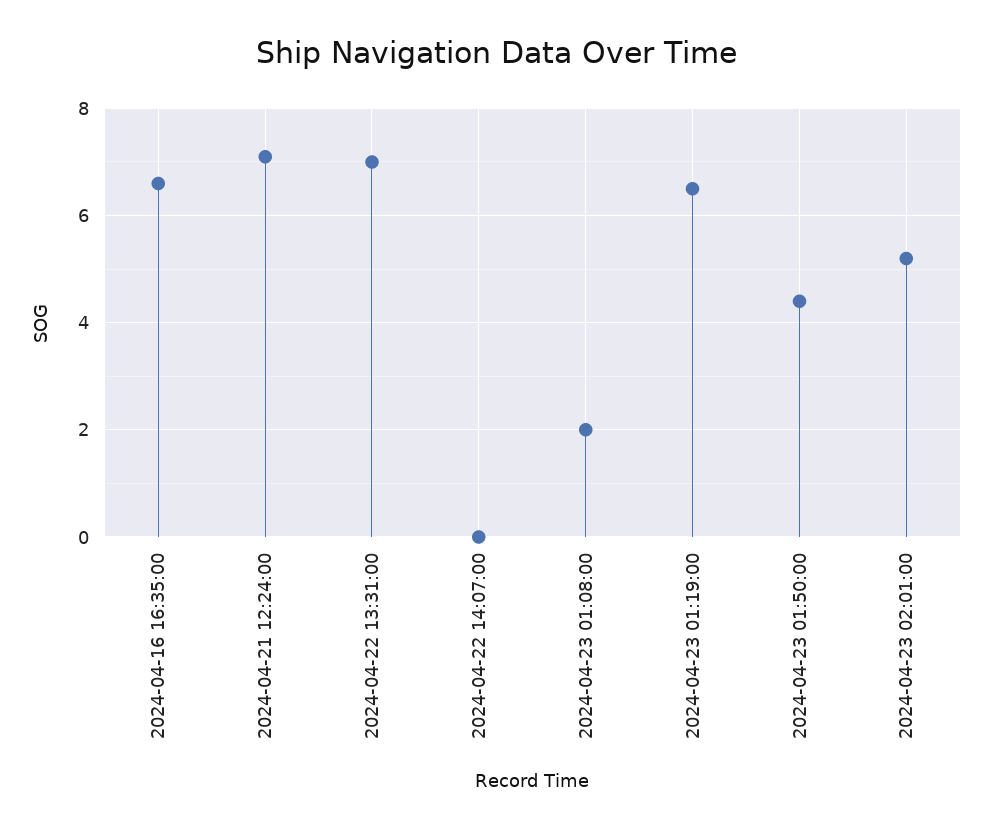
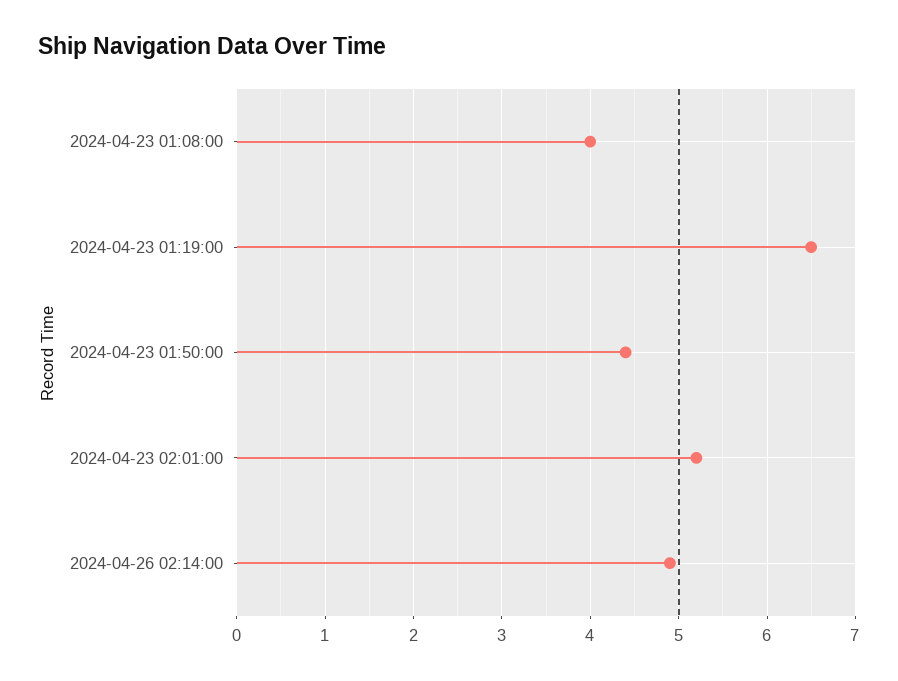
2024-04-16 16:35:00: 6.5 -> none
2024-04-21 12:24:00: 7 -> none
2024-04-22 13:31:00: 7 -> none
2024-04-22 14:07:00: 0 -> none
2024-04-23 01:08:00: 2 -> 4
2024-04-26 02:14:00: none -> 4.9

